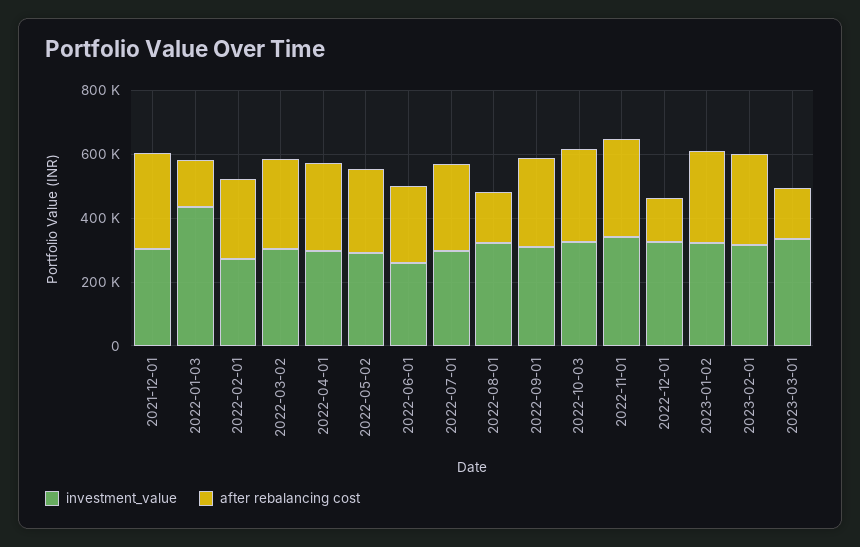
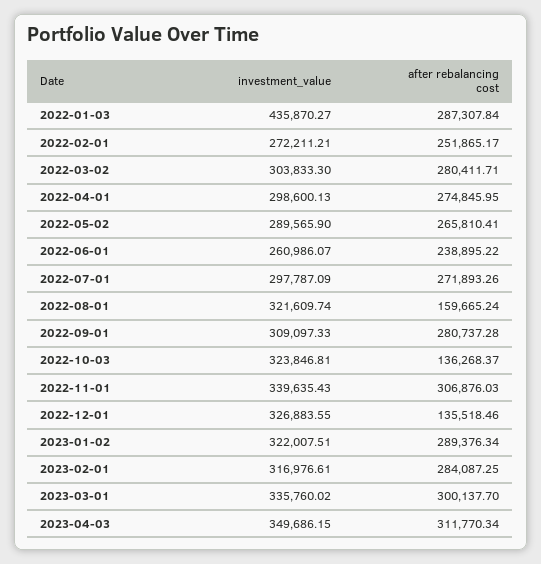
investment_value, 2021-12-01: 300000 -> none
after rebalancing cost, 2021-12-01: 300000 -> none
after rebalancing cost, 2022-01-03: 150000 -> 287307.84
after rebalancing cost, 2022-10-03: 300000 -> 136268.37
after rebalancing cost, 2023-03-01: 150000 -> 300137.7
investment_value, 2023-04-03: none -> 349686.15
after rebalancing cost, 2023-04-03: none -> 311770.34

